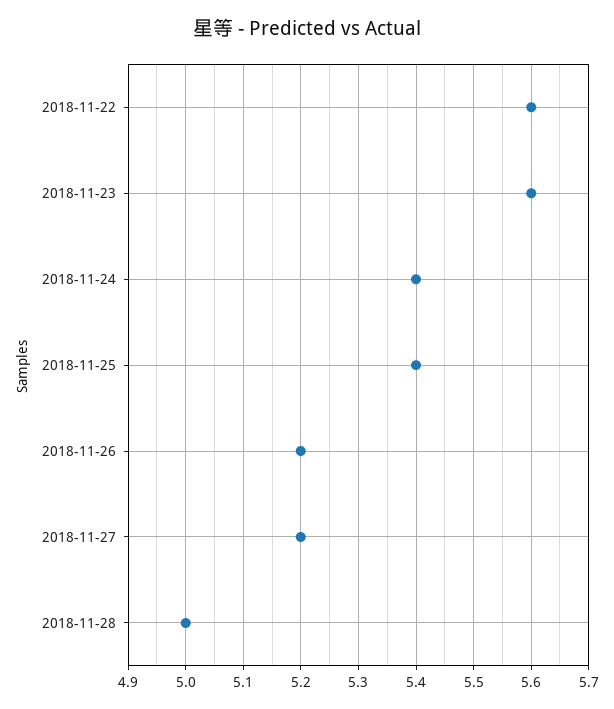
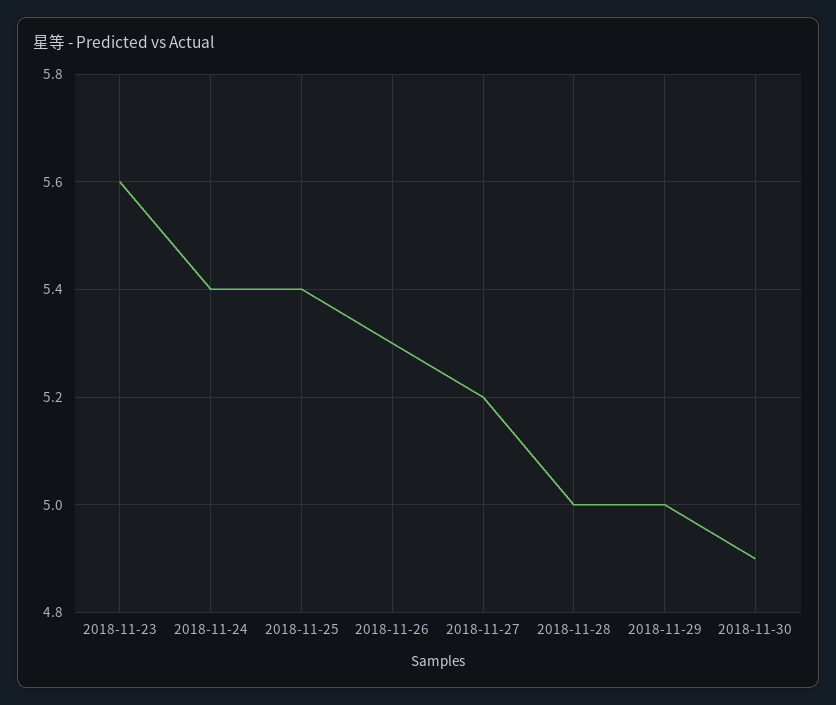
2018-11-22: 5.6 -> none
2018-11-26: 5.2 -> 5.3
2018-11-29: none -> 5
2018-11-30: none -> 4.9

